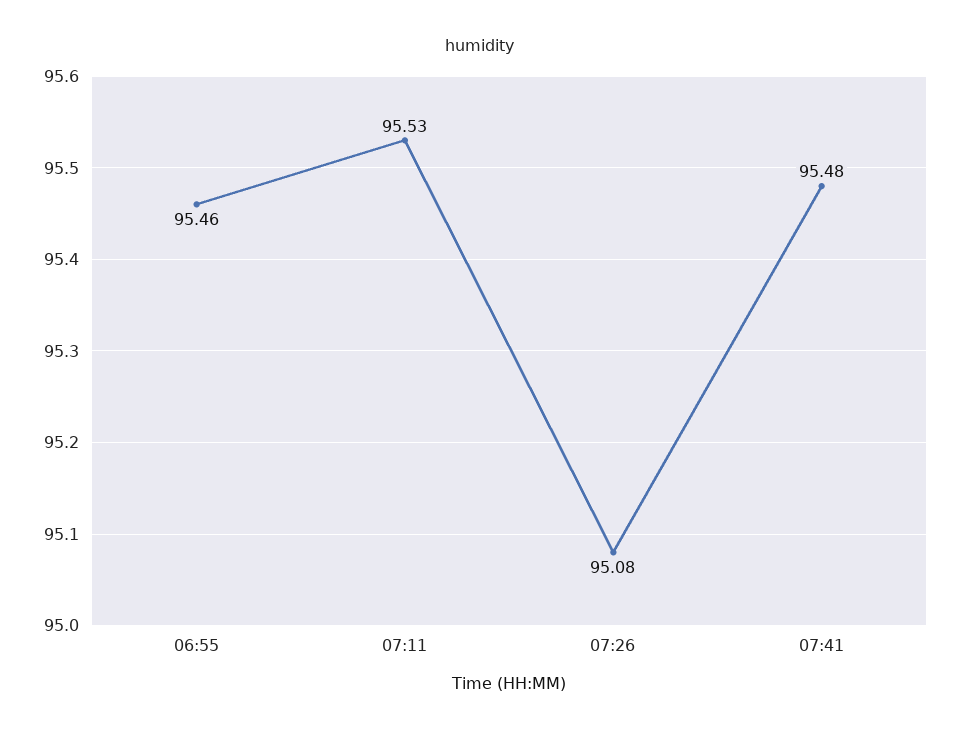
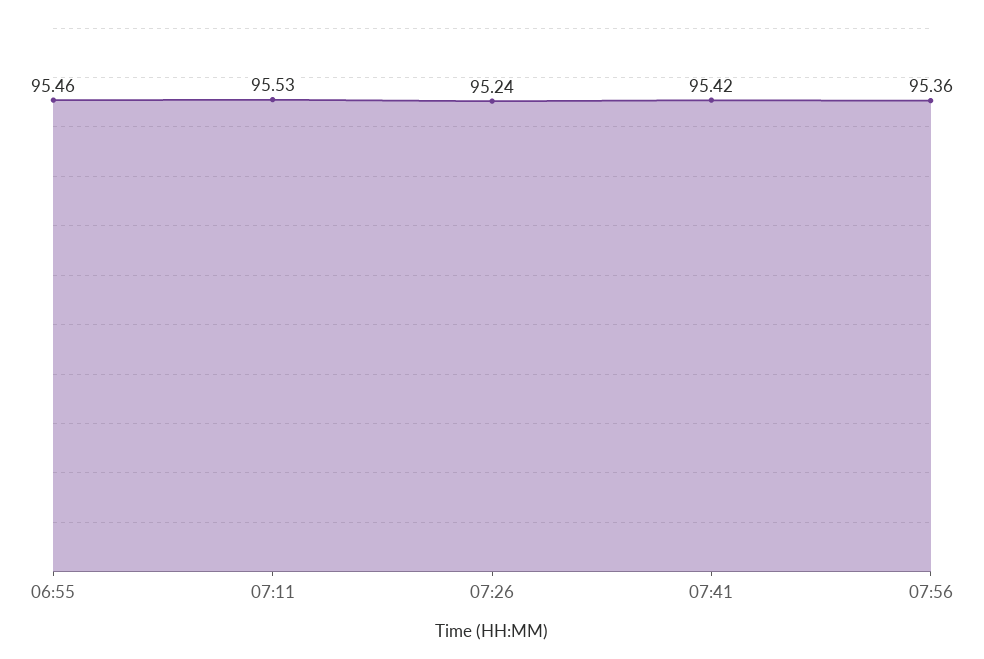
07:26: 95.08 -> 95.24
07:41: 95.48 -> 95.42
07:56: none -> 95.36

